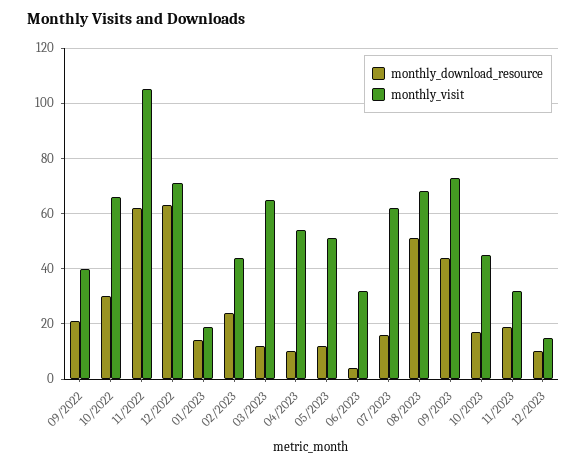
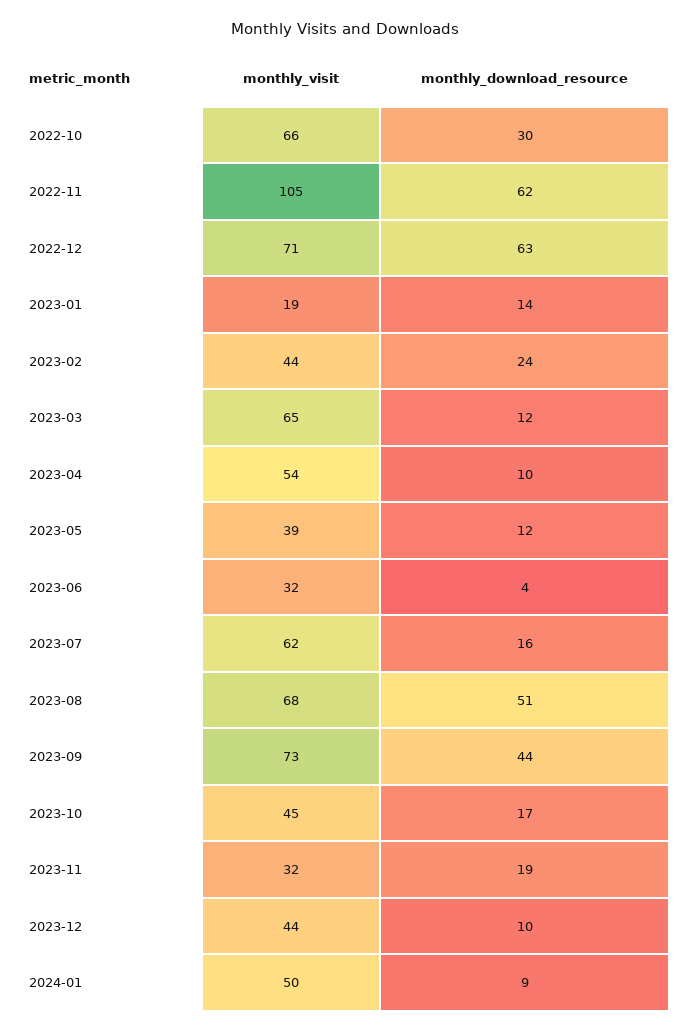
monthly_download_resource, 09/2022: 20 -> none
monthly_visit, 09/2022: 40 -> none
monthly_visit, 05/2023: 50 -> 39
monthly_visit, 12/2023: 15 -> 44
monthly_visit, 2024-01: none -> 50
monthly_download_resource, 2024-01: none -> 9

